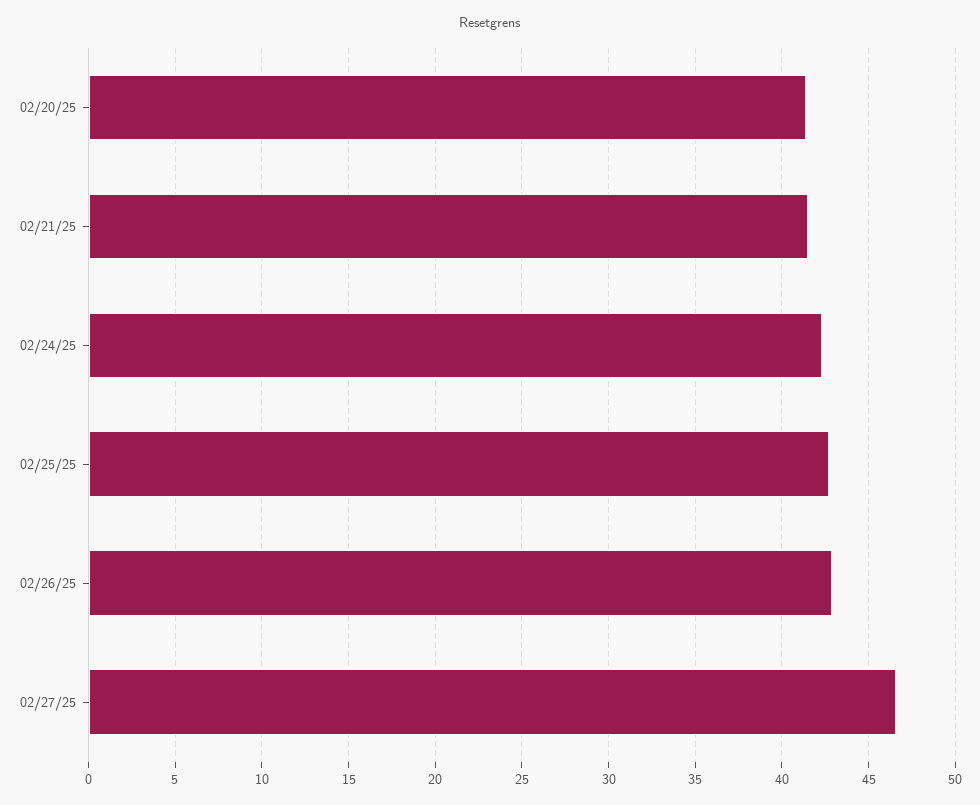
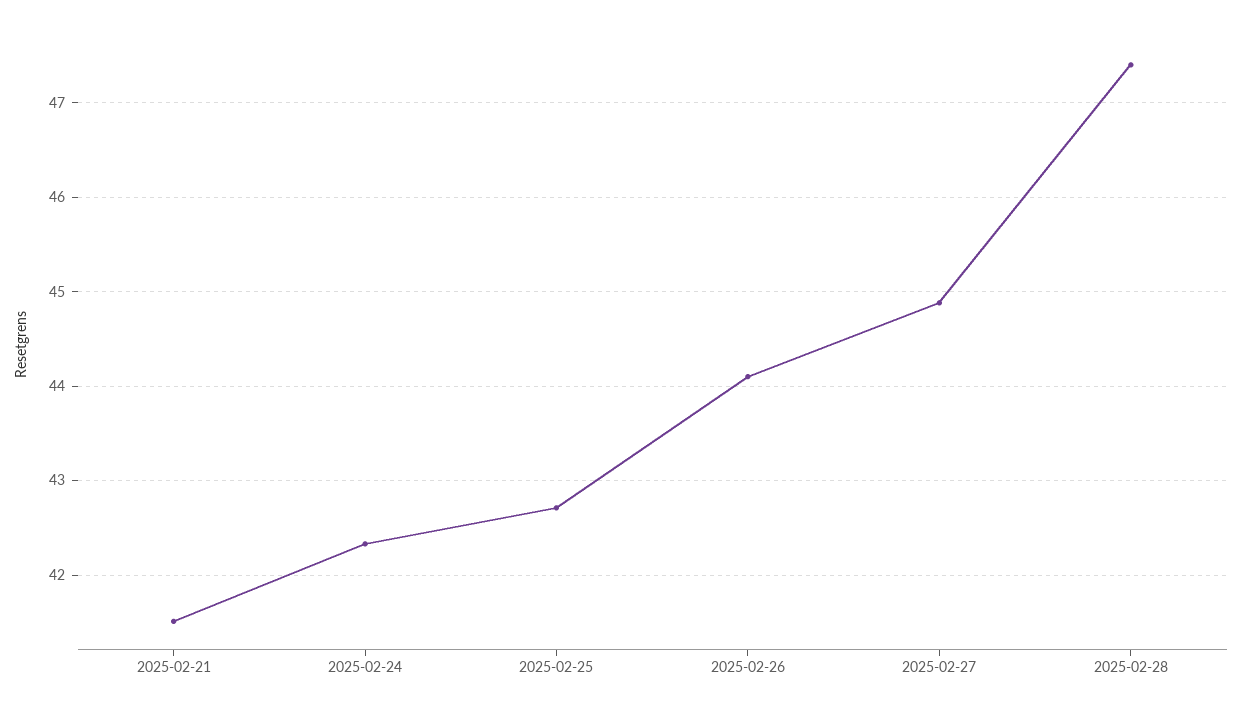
02/20/25: 41.5 -> none
02/26/25: 43 -> 44.1
02/27/25: 46.5 -> 44.9
2025-02-28: none -> 47.4

